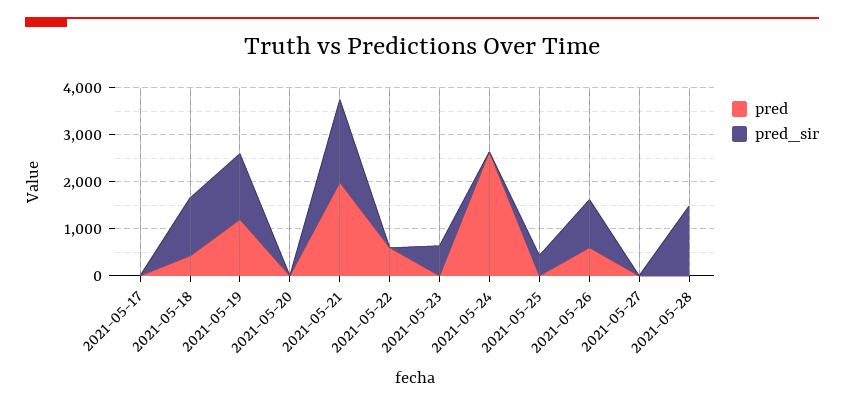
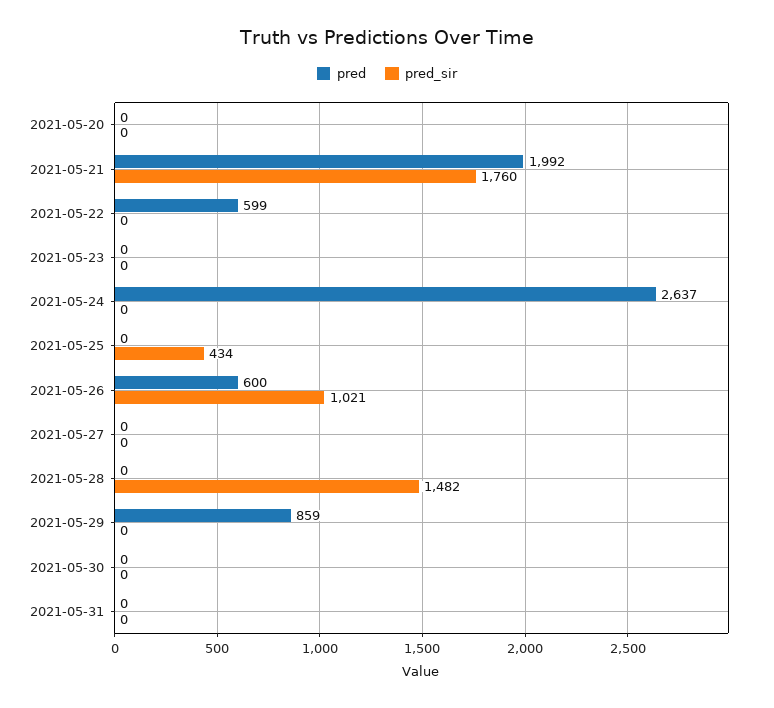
pred, 2021-05-17: 0 -> none
pred_sir, 2021-05-17: 0 -> none
pred, 2021-05-18: 400 -> none
pred_sir, 2021-05-18: 1200 -> none
pred, 2021-05-19: 1200 -> none
pred_sir, 2021-05-19: 1400 -> none
pred_sir, 2021-05-23: 600 -> 0
pred, 2021-05-29: none -> 859
pred_sir, 2021-05-29: none -> 0
pred, 2021-05-30: none -> 0
pred_sir, 2021-05-30: none -> 0
pred, 2021-05-31: none -> 0
pred_sir, 2021-05-31: none -> 0

